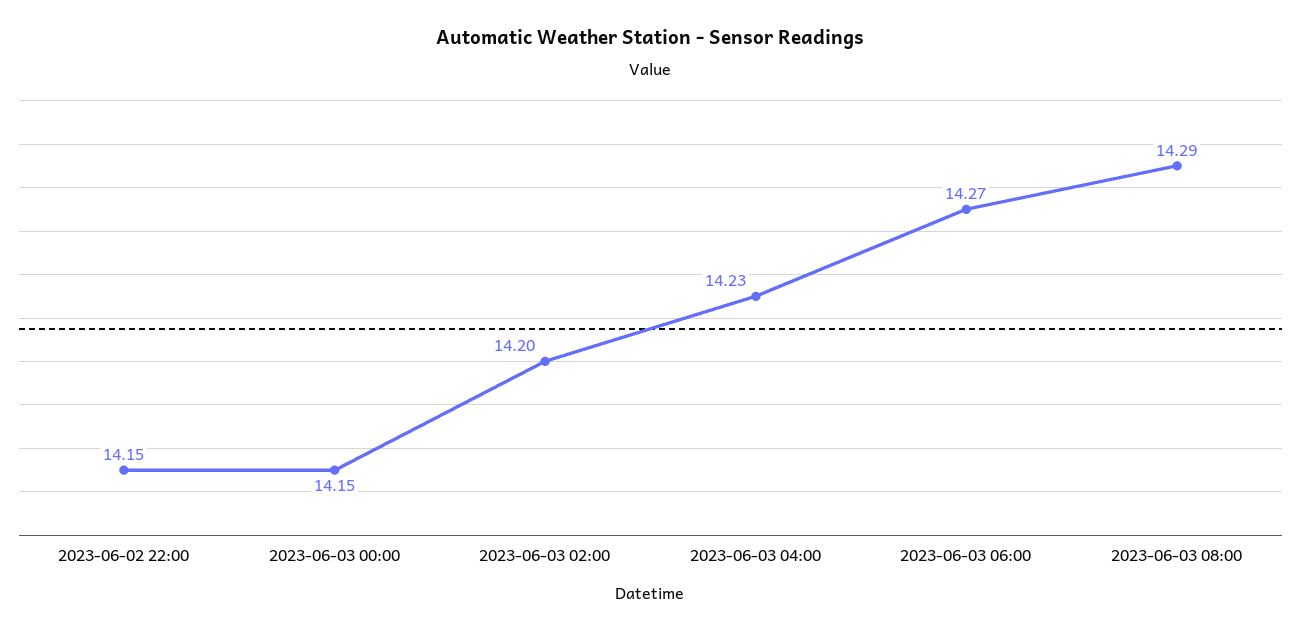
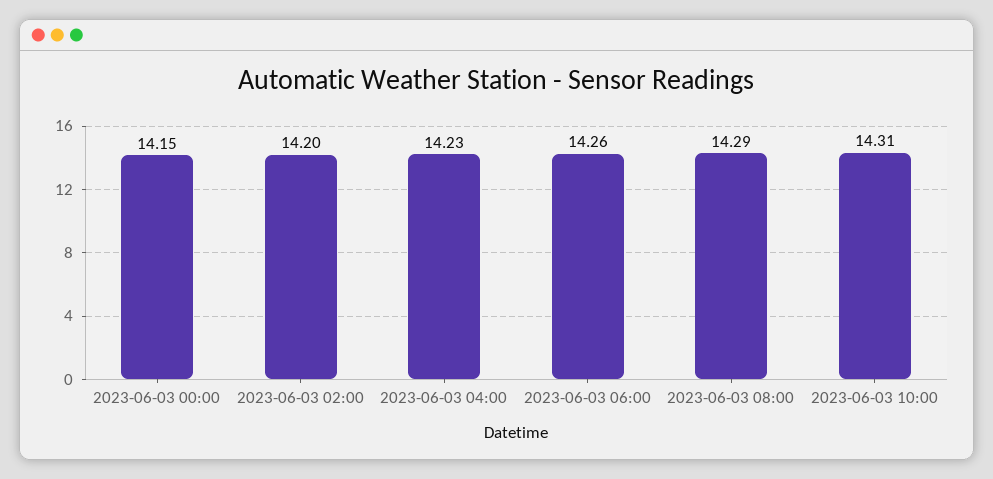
2023-06-02 22:00: 14.15 -> none
2023-06-03 06:00: 14.27 -> 14.26
2023-06-03 10:00: none -> 14.31

